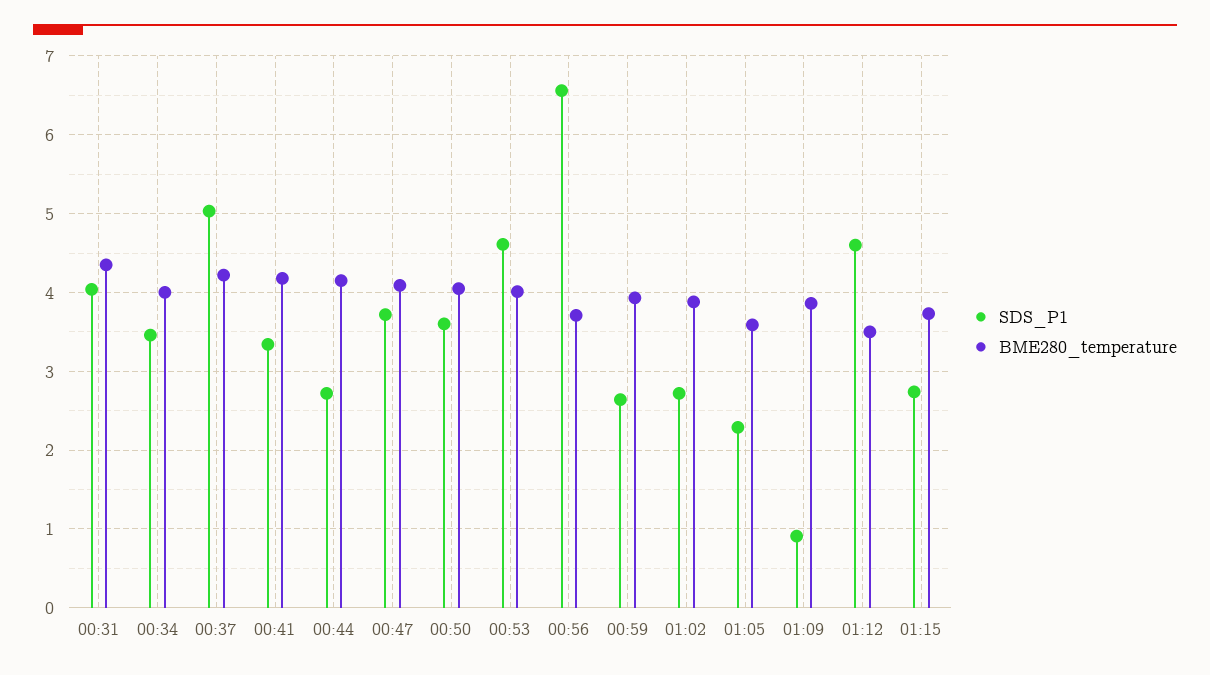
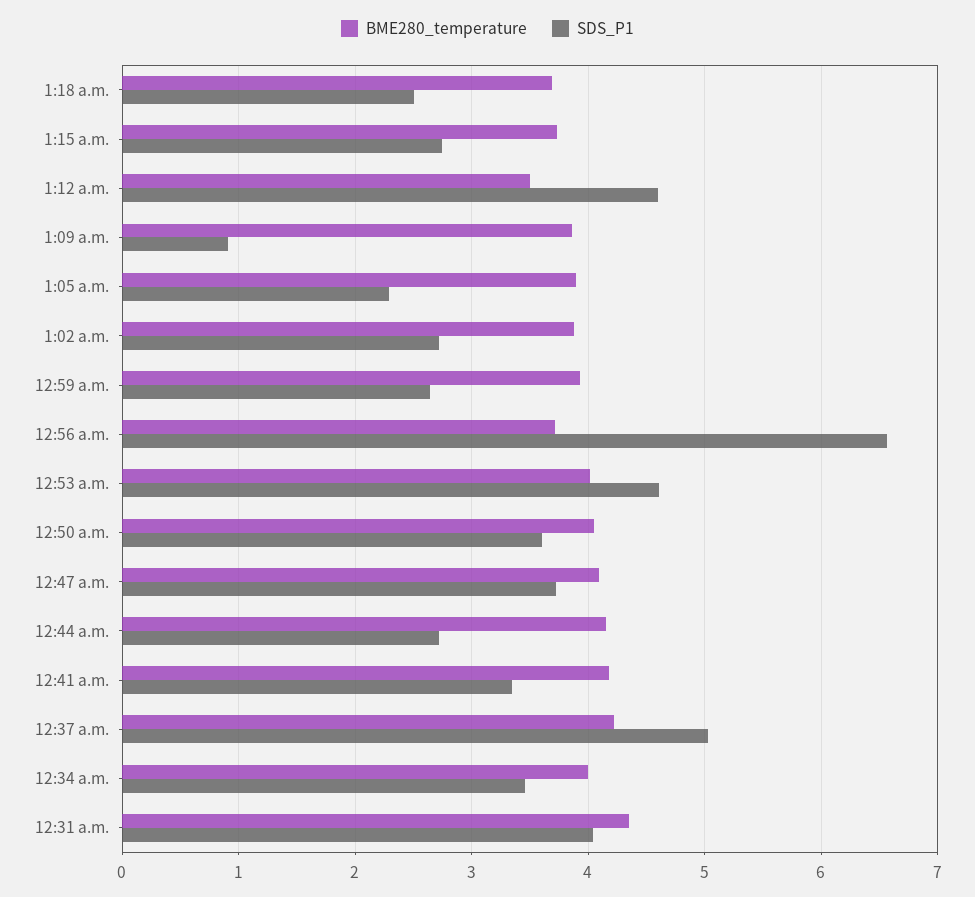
BME280_temperature, 01:05: 3.6 -> 3.9
BME280_temperature, 1:18 a.m.: none -> 3.7
SDS_P1, 1:18 a.m.: none -> 2.5

